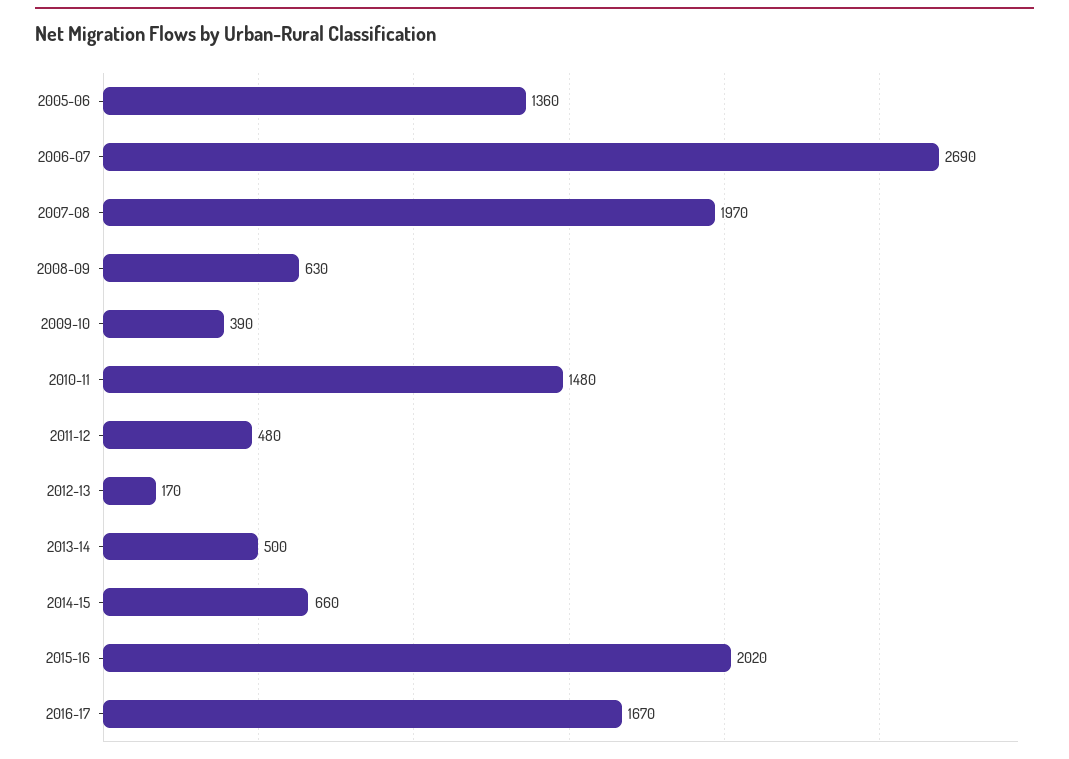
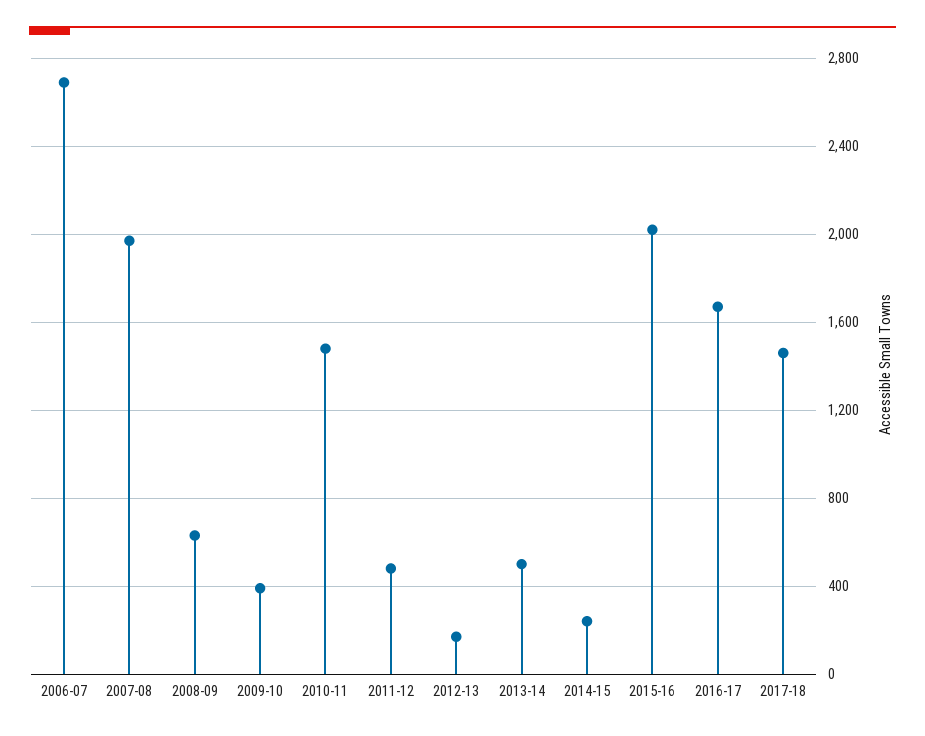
2005-06: 1360 -> none
2014-15: 660 -> 250
2017-18: none -> 1450

